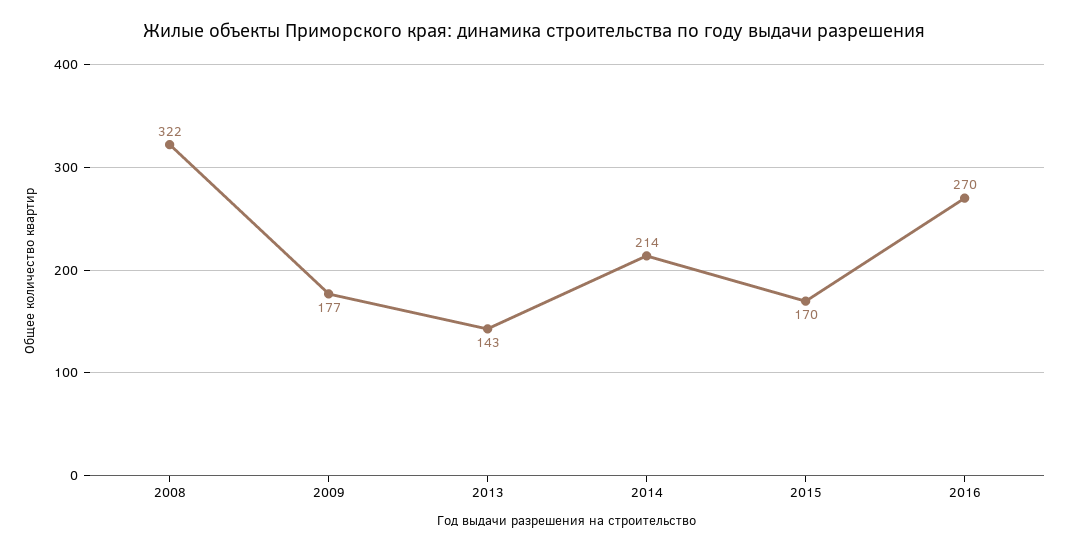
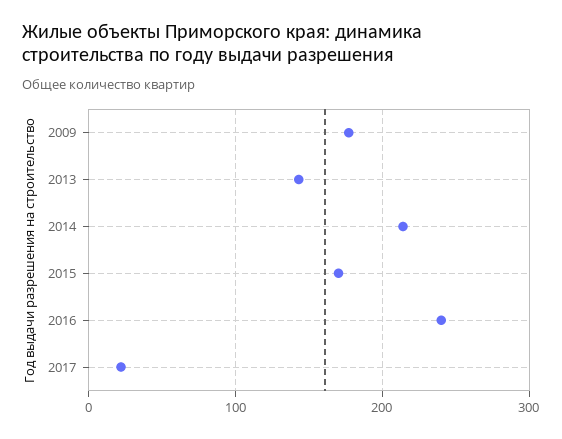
2008: 322 -> none
2016: 270 -> 240
2017: none -> 20

